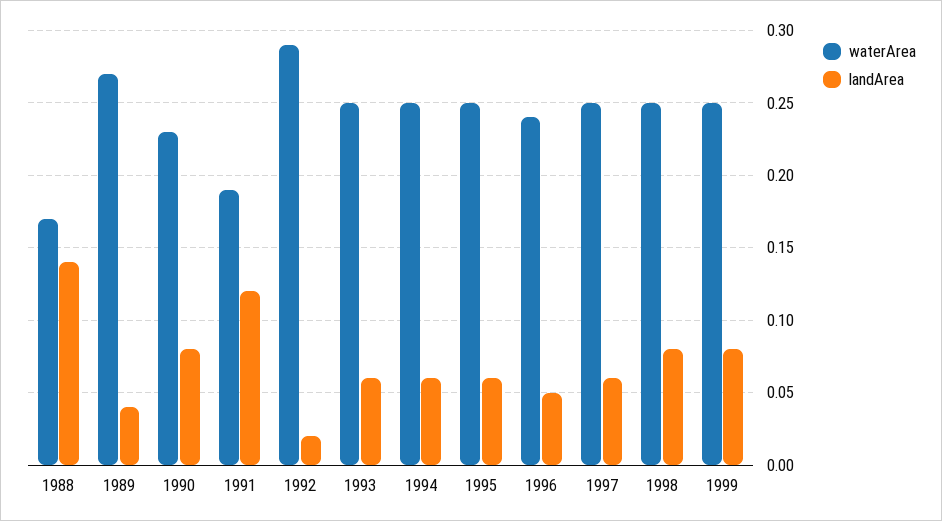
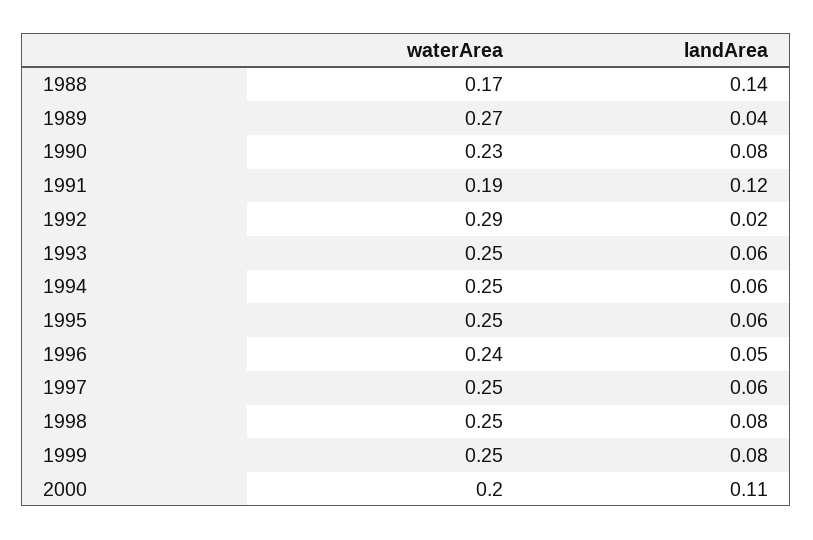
waterArea, 2000: none -> 0.2
landArea, 2000: none -> 0.11

